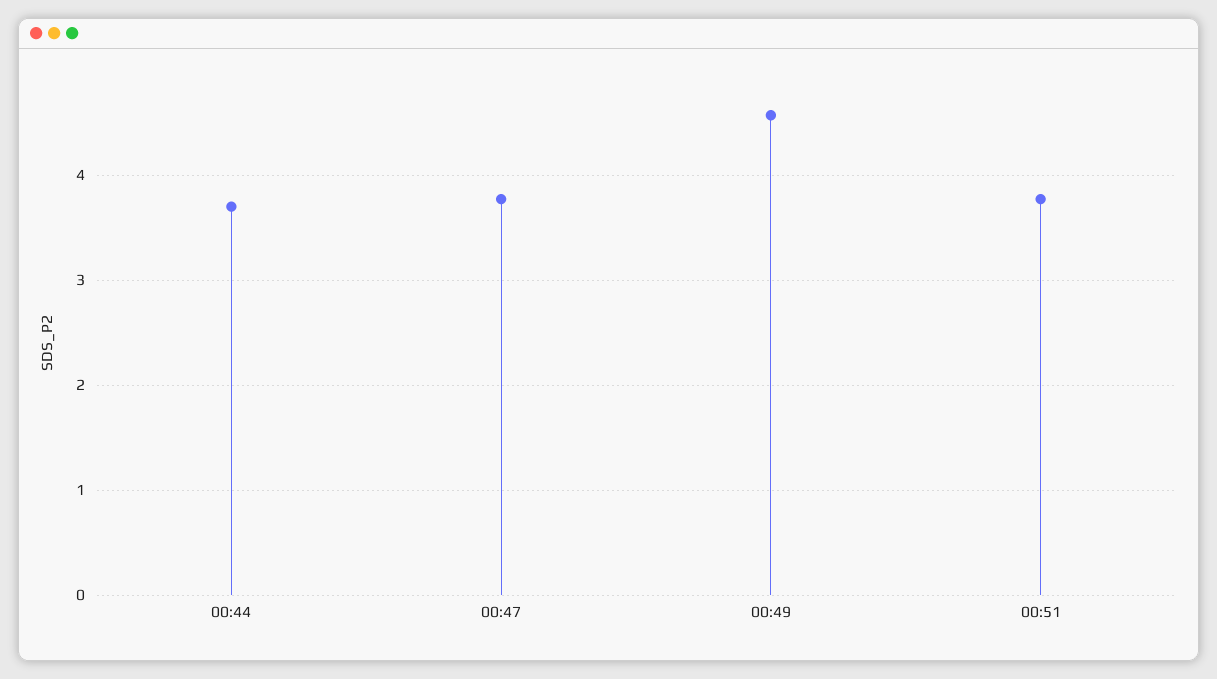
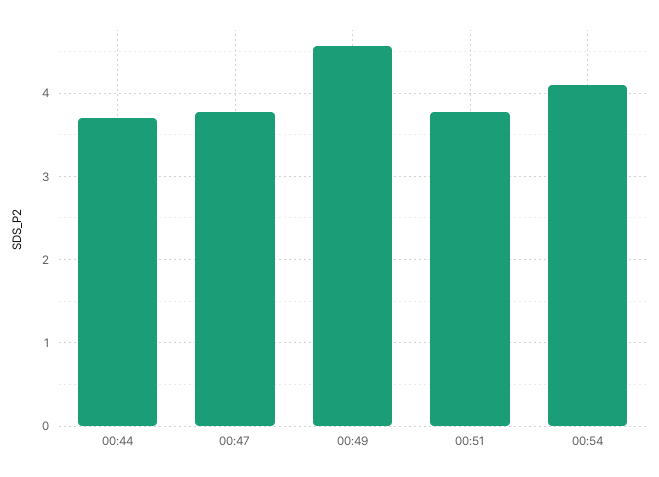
00:54: none -> 4.1

